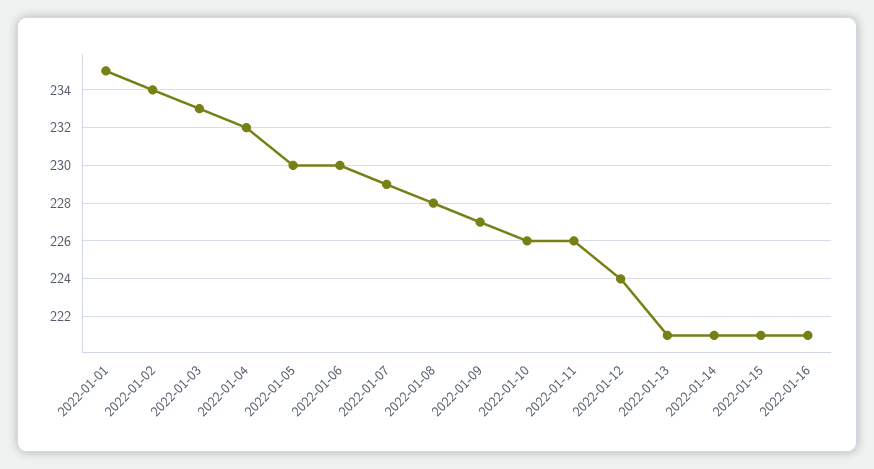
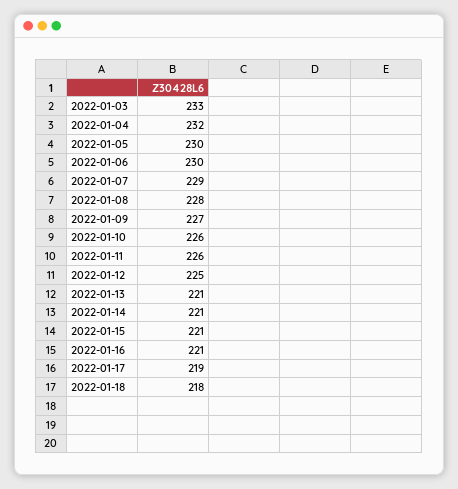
2022-01-01: 235 -> none
2022-01-02: 234 -> none
2022-01-12: 224 -> 225
2022-01-17: none -> 219
2022-01-18: none -> 218

